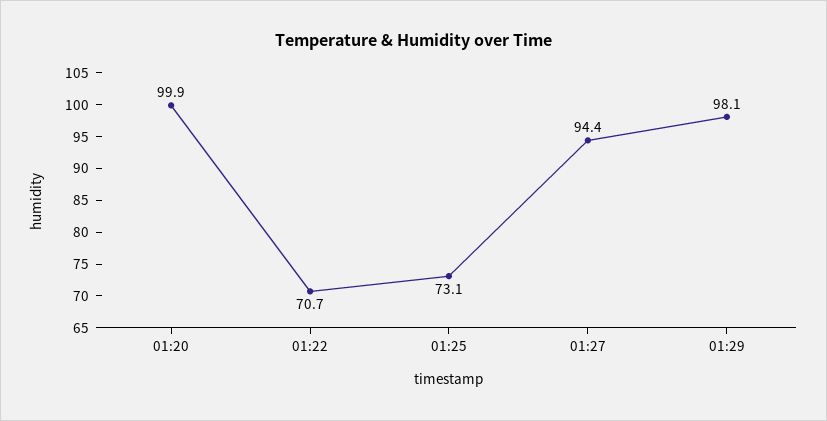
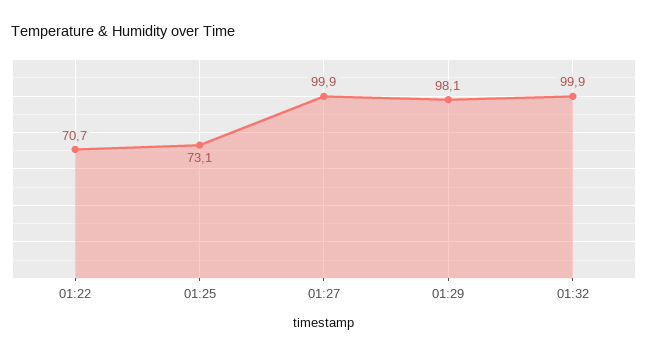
01:20: 99.9 -> none
01:27: 94.4 -> 99.9
01:32: none -> 99.9

